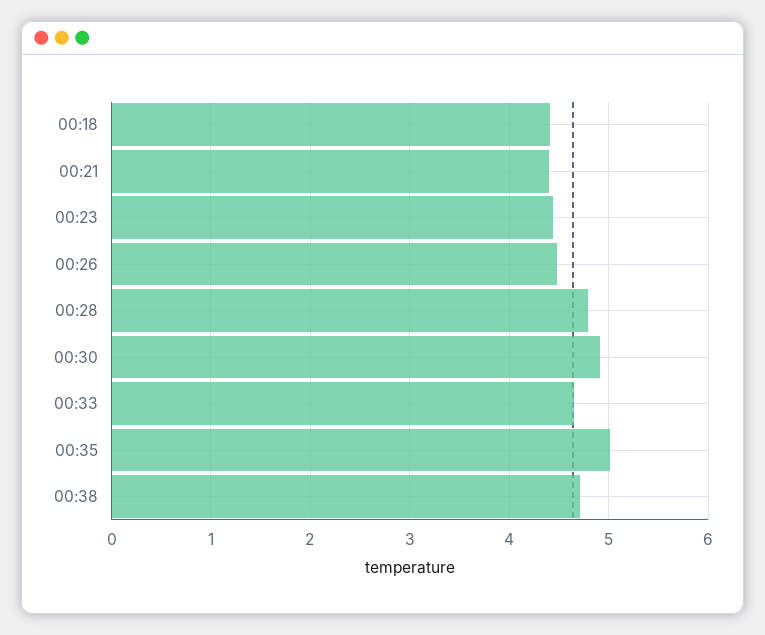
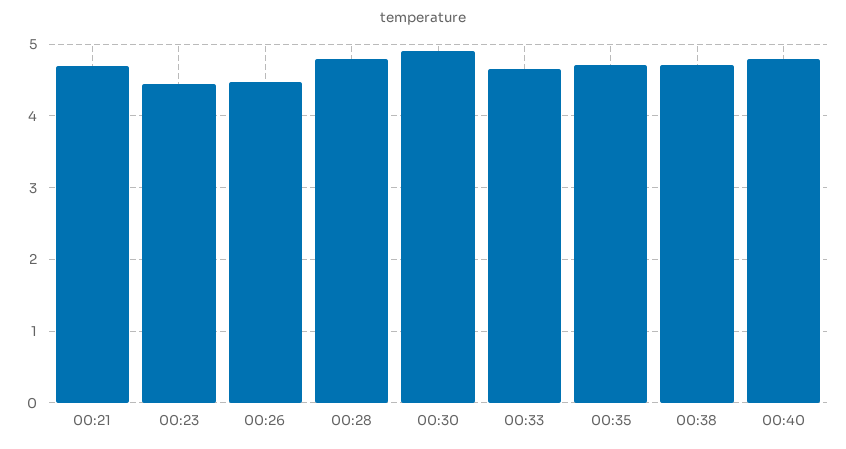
00:18: 4.4 -> none
00:21: 4.4 -> 4.7
00:35: 5 -> 4.7
00:40: none -> 4.8

